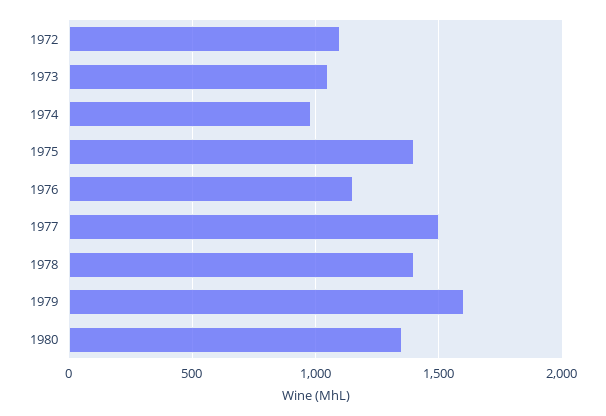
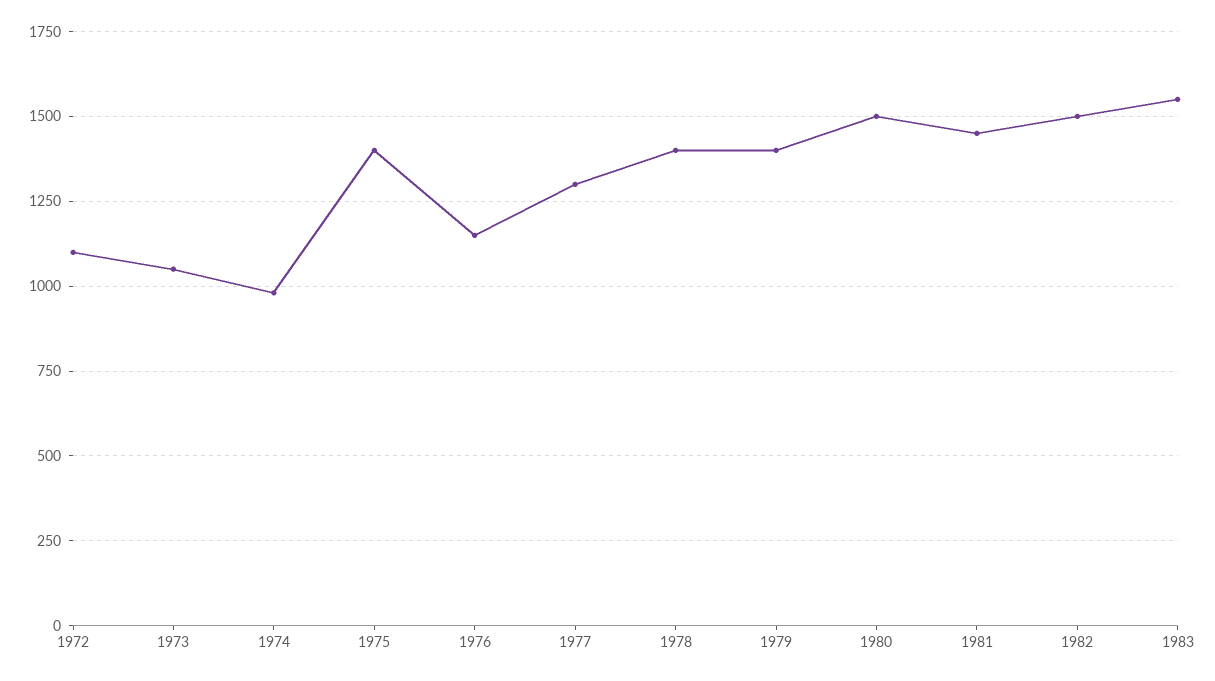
1977: 1500 -> 1300
1979: 1600 -> 1400
1980: 1350 -> 1500
1981: none -> 1450
1982: none -> 1500
1983: none -> 1550

